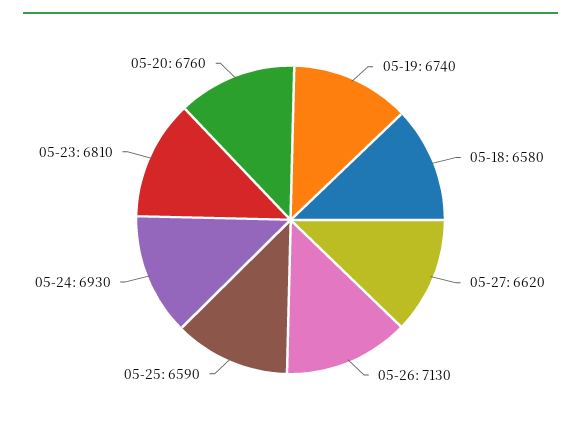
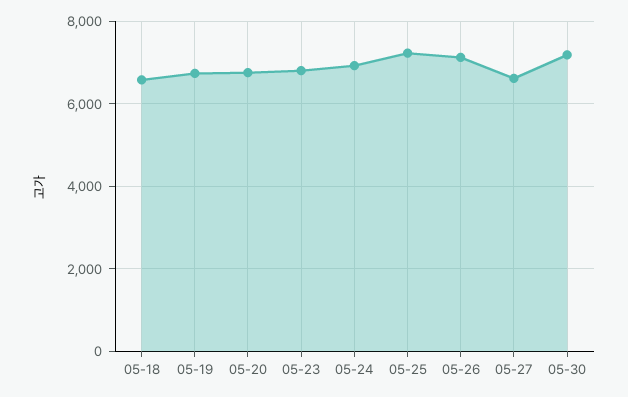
05-25: 6590 -> 7200
05-30: none -> 7200

